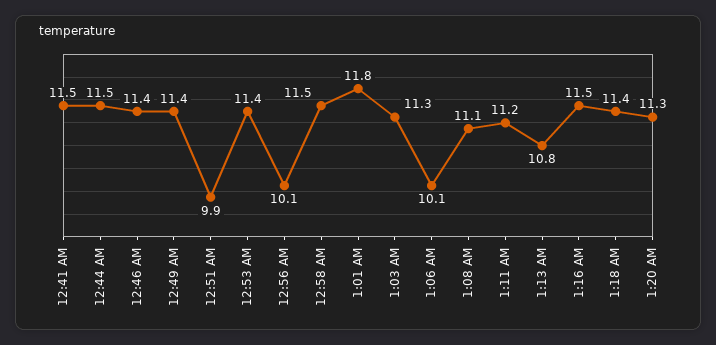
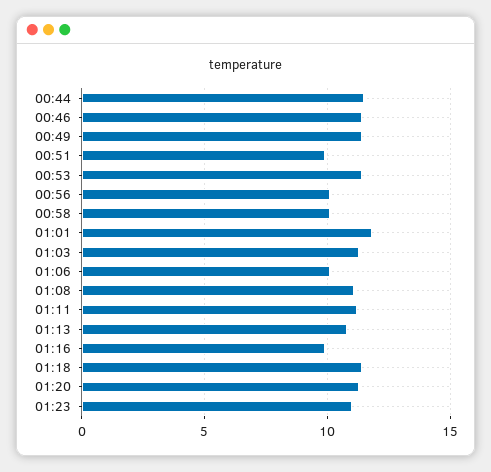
12:41 AM: 11.5 -> none
12:58 AM: 11.5 -> 10
1:16 AM: 11.5 -> 10
01:23: none -> 11

